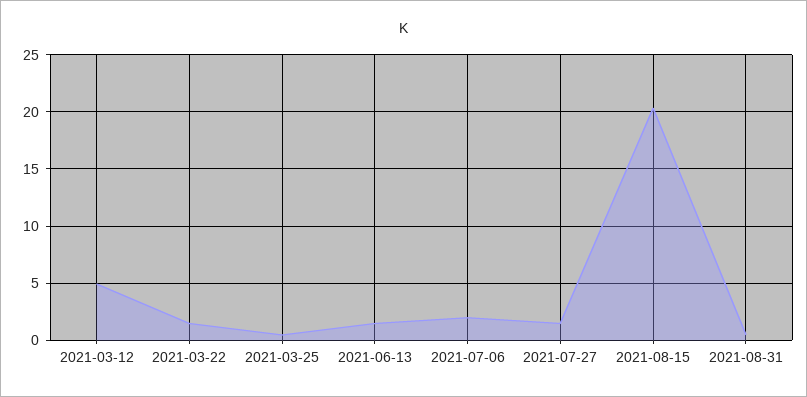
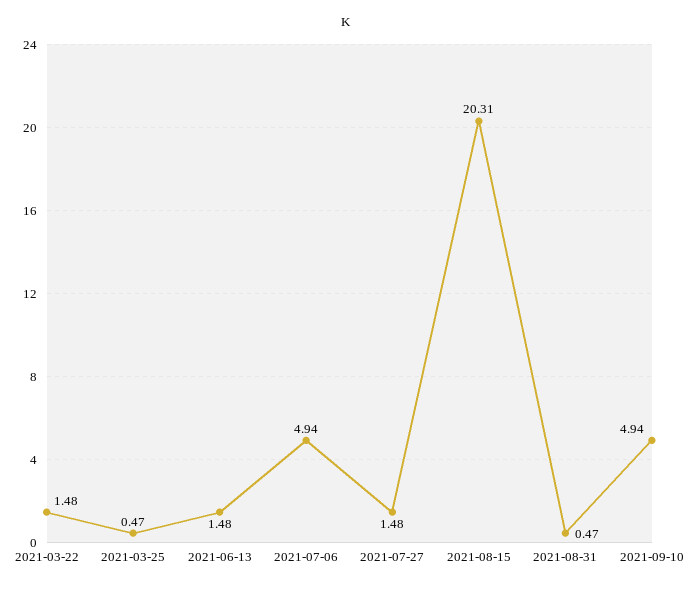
2021-03-12: 5 -> none
2021-07-06: 2 -> 4.94
2021-09-10: none -> 4.94

